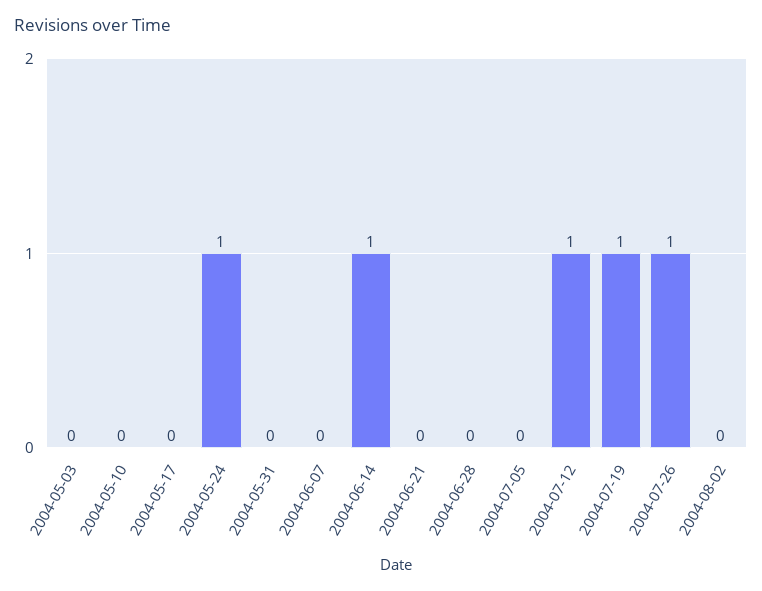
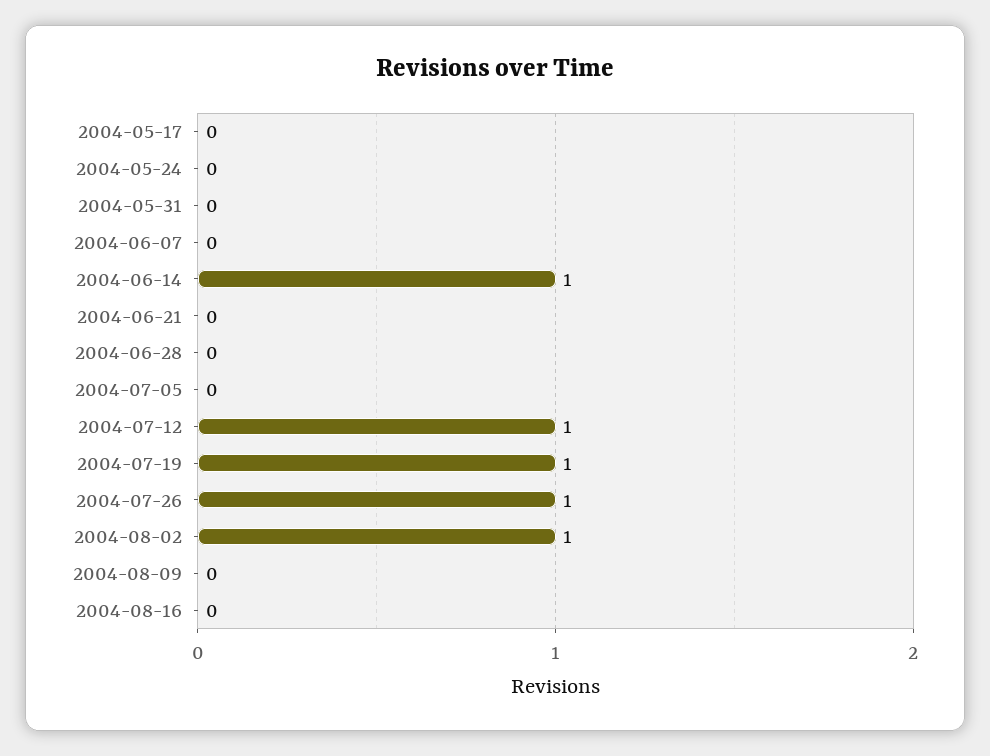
2004-05-03: 0 -> none
2004-05-10: 0 -> none
2004-05-24: 1 -> 0
2004-08-02: 0 -> 1
2004-08-09: none -> 0
2004-08-16: none -> 0

